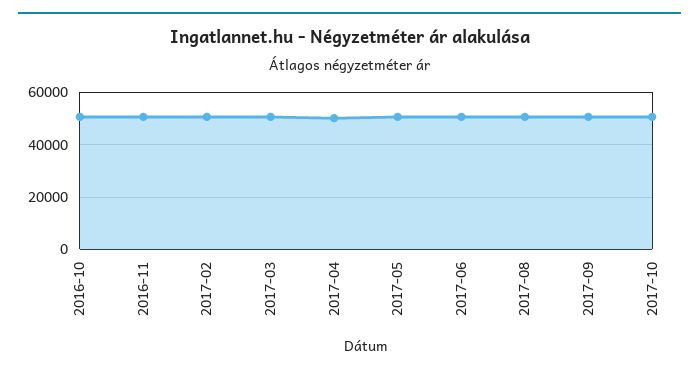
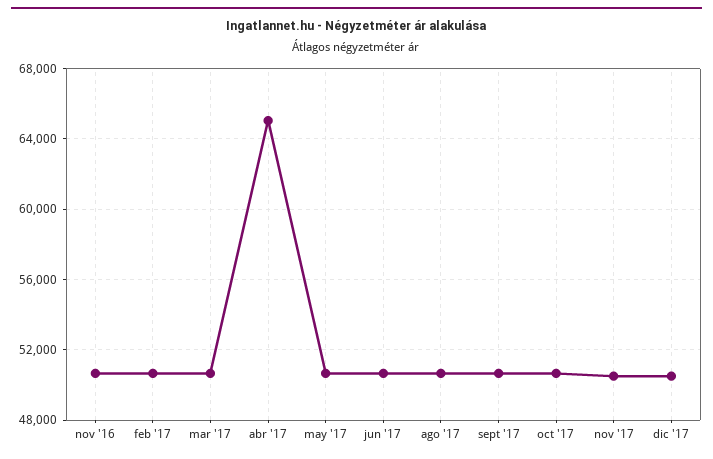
2016-10: 50000 -> none
2017-04: 50000 -> 65000
nov '17: none -> 50500
dic '17: none -> 50500

